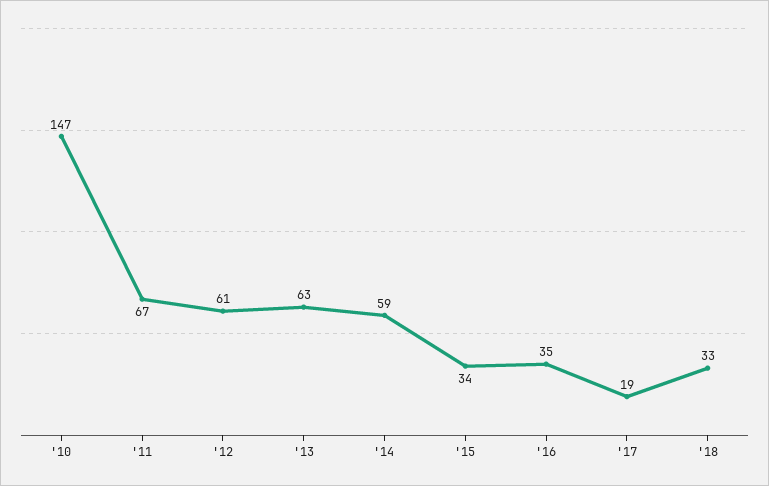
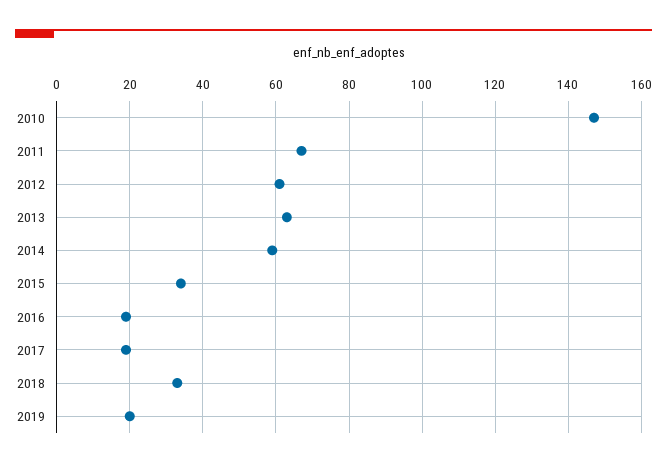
'16: 35 -> 20
2019: none -> 20

